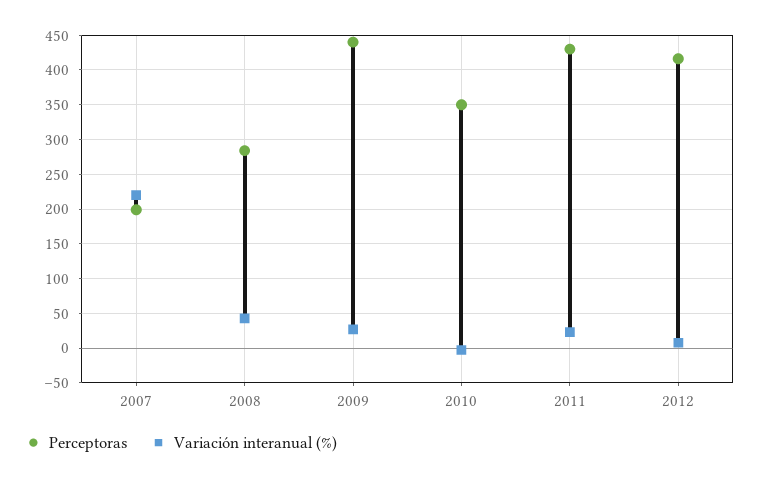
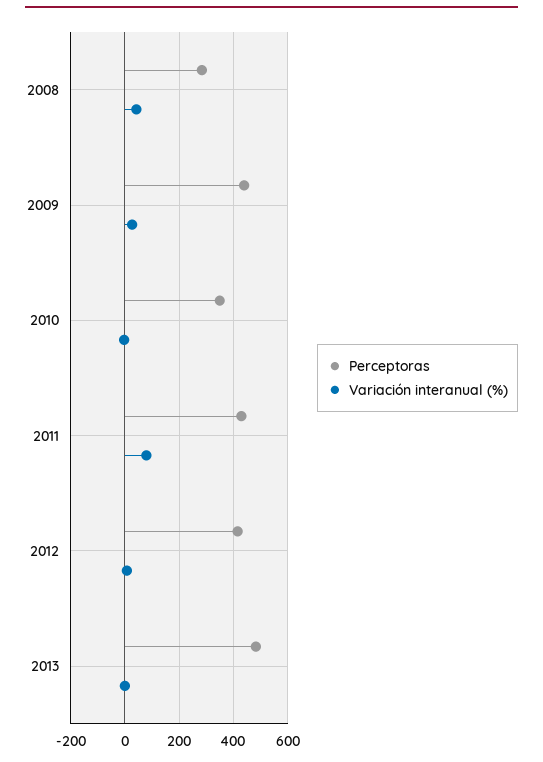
Perceptoras, 2007: 200 -> none
Variación interanual (%), 2007: 220 -> none
Variación interanual (%), 2011: 20 -> 75
Perceptoras, 2013: none -> 475
Variación interanual (%), 2013: none -> 0

